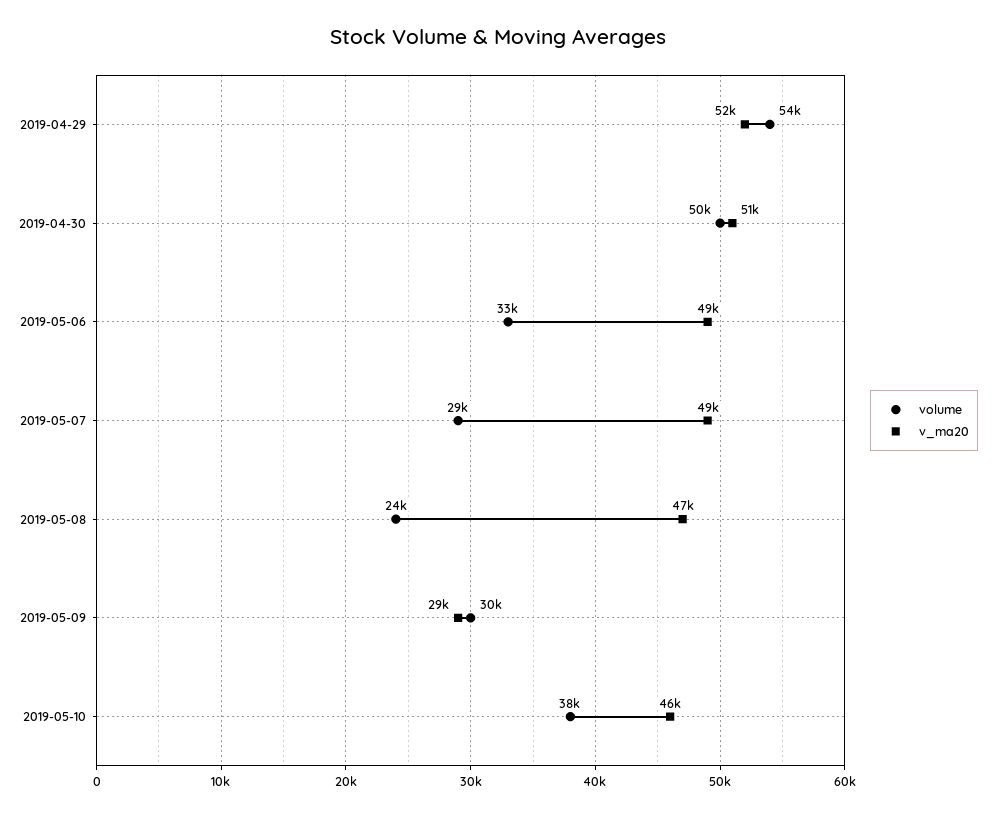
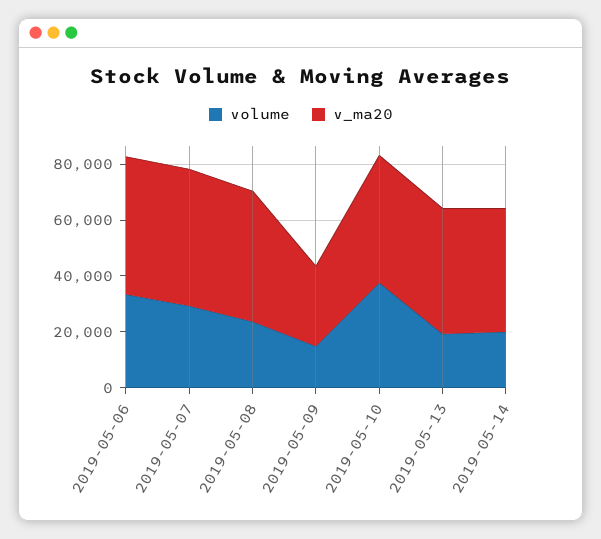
volume, 2019-04-29: 54000 -> none
v_ma20, 2019-04-29: 52000 -> none
volume, 2019-04-30: 50000 -> none
v_ma20, 2019-04-30: 51000 -> none
volume, 2019-05-09: 30000 -> 15000
volume, 2019-05-13: none -> 20000
v_ma20, 2019-05-13: none -> 45000
volume, 2019-05-14: none -> 20000
v_ma20, 2019-05-14: none -> 45000

